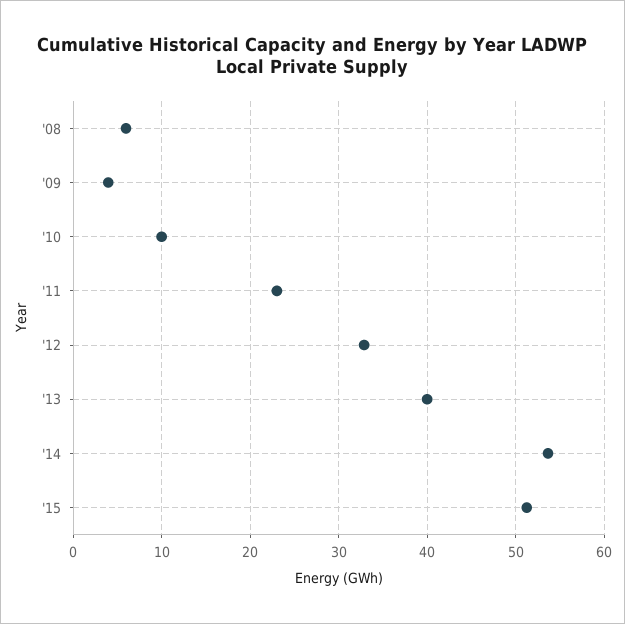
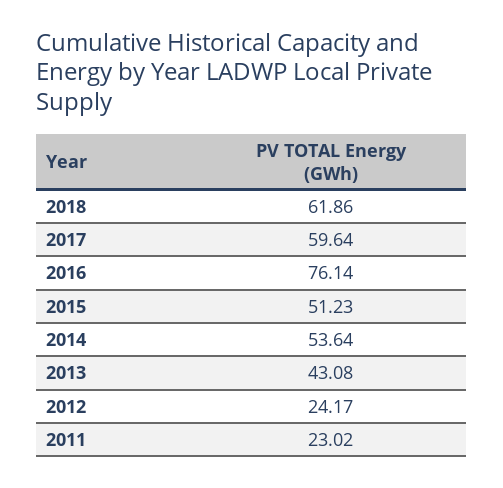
'08: 6 -> none
'09: 4 -> none
'10: 10 -> none
'12: 33 -> 24.17
'13: 40 -> 43.08
2018: none -> 61.86
2017: none -> 59.64
2016: none -> 76.14

